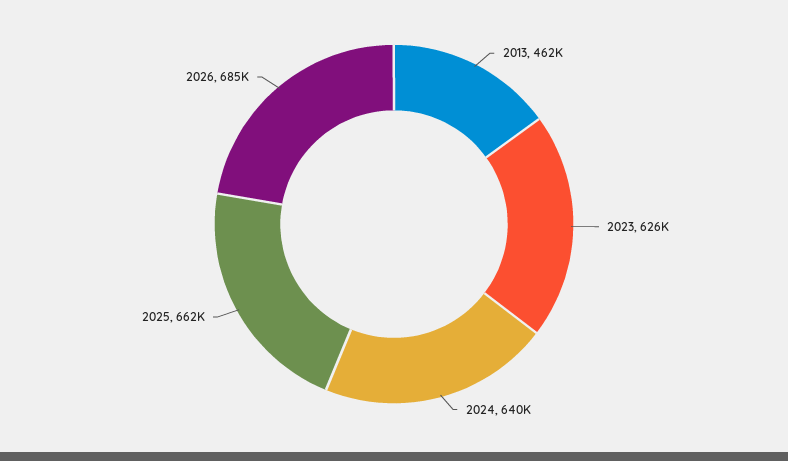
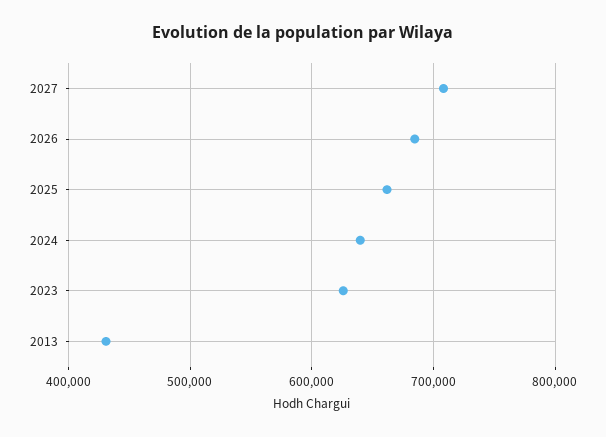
2013: 462000 -> 430000
2027: none -> 710000

